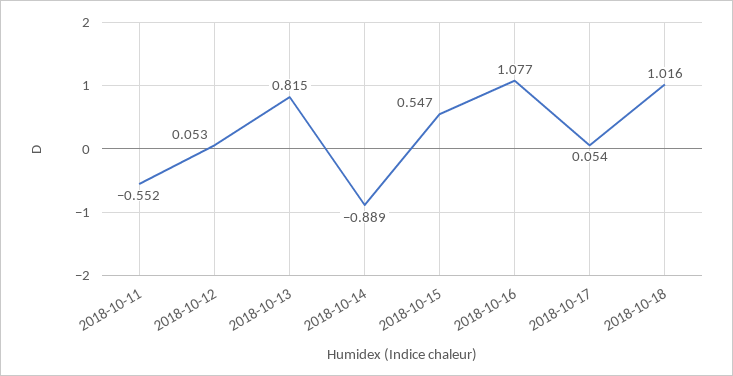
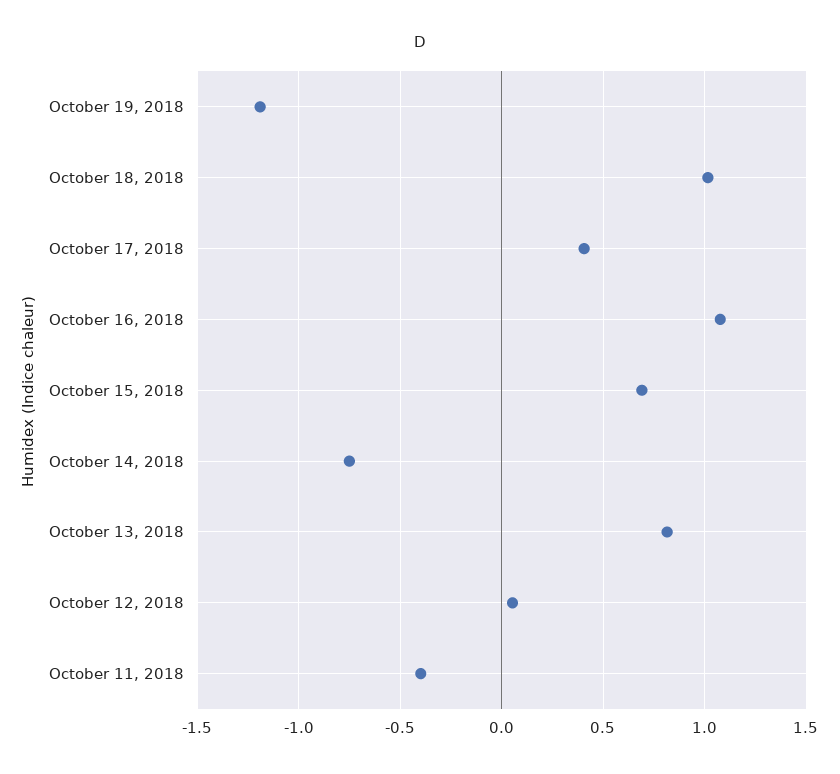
2018-10-11: -0.552 -> -0.4
2018-10-14: -0.889 -> -0.75
2018-10-15: 0.547 -> 0.7
2018-10-17: 0.054 -> 0.4
October 19, 2018: none -> -1.2

